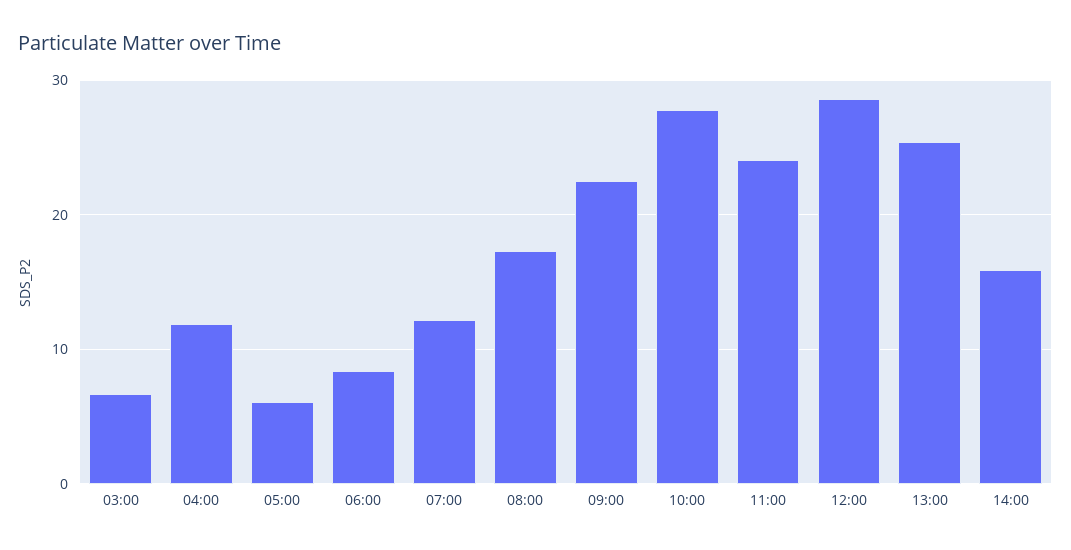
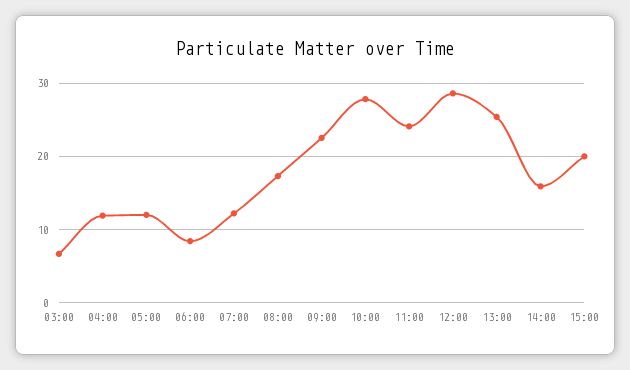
05:00: 6 -> 12
15:00: none -> 20

